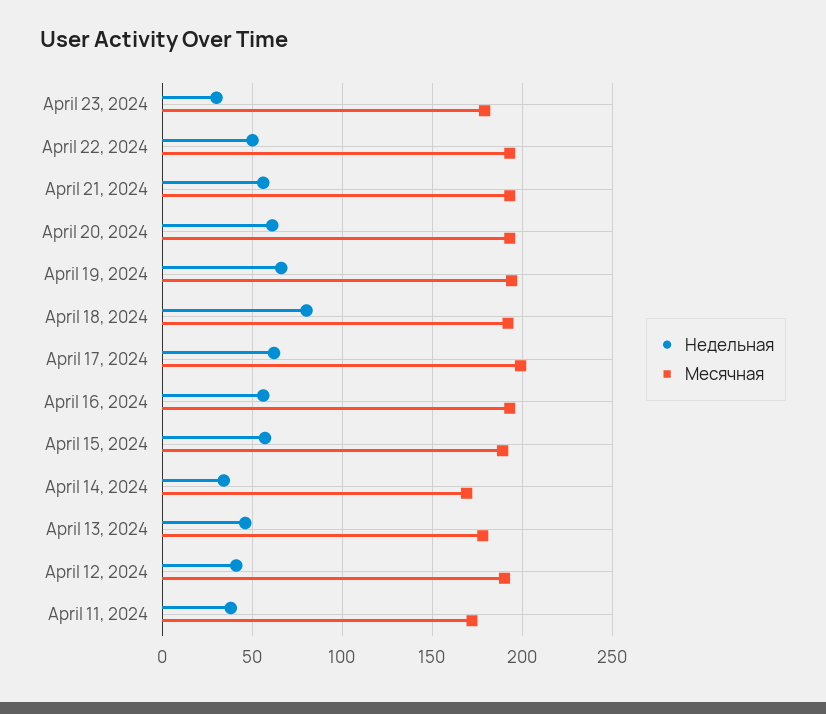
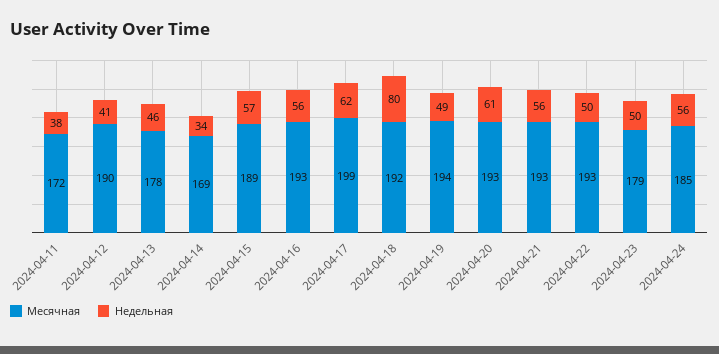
Недельная, April 23, 2024: 30 -> 50
Недельная, April 19, 2024: 65 -> 49
Месячная, 2024-04-24: none -> 185
Недельная, 2024-04-24: none -> 56

